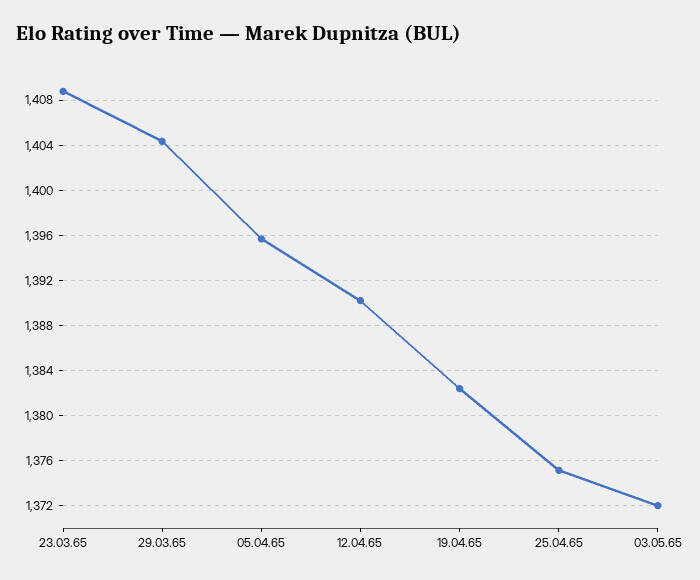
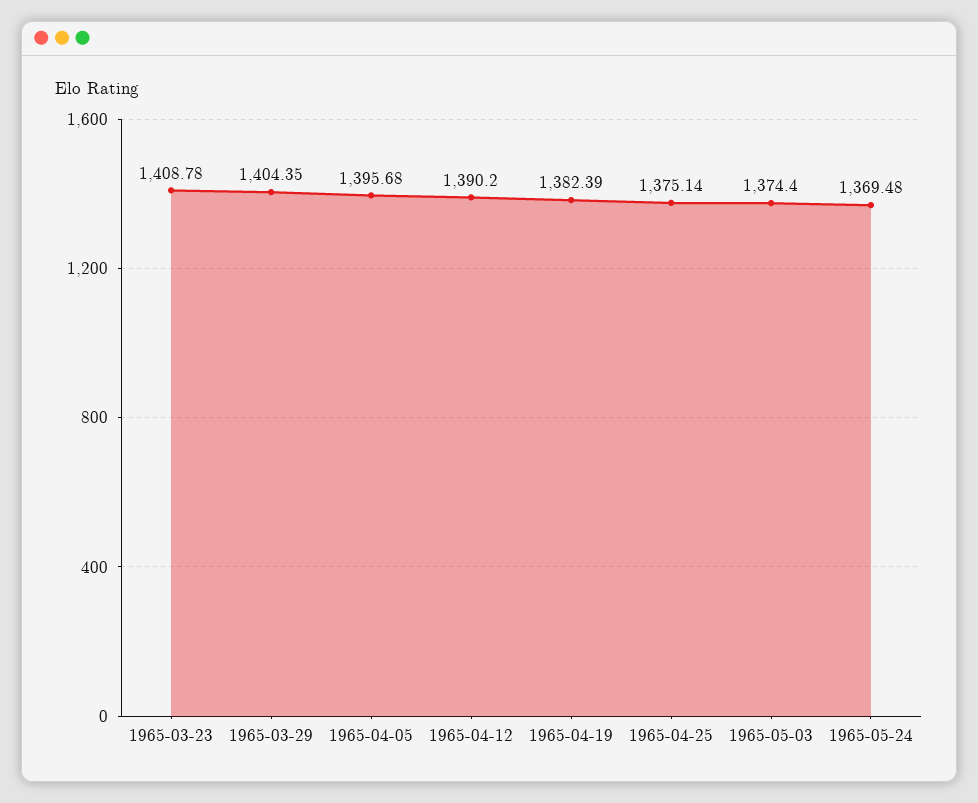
03.05.65: 1372 -> 1374.4
1965-05-24: none -> 1369.48

